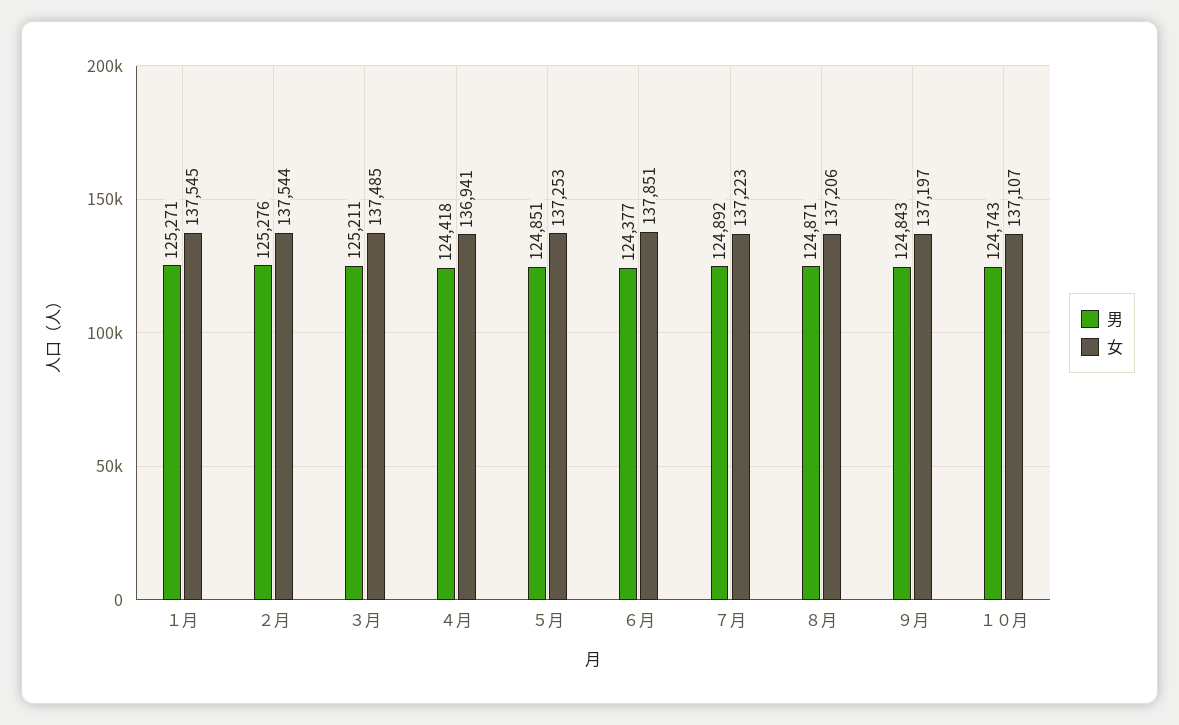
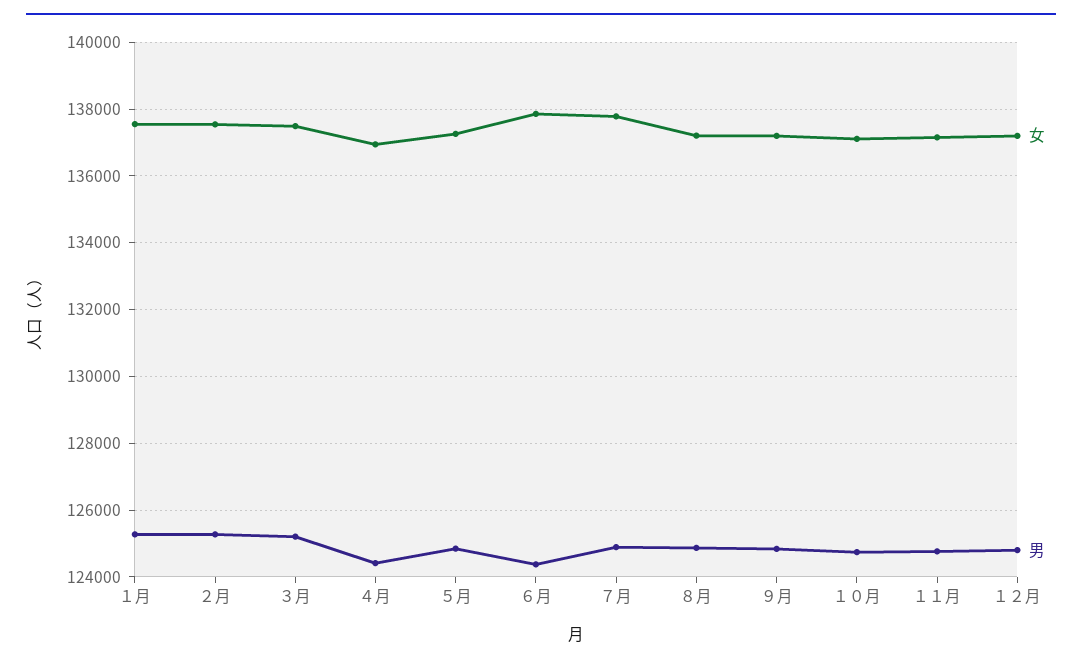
女, ７月: 137223 -> 137800
女, １１月: none -> 137200
男, １１月: none -> 124800
女, １２月: none -> 137200
男, １２月: none -> 124800

